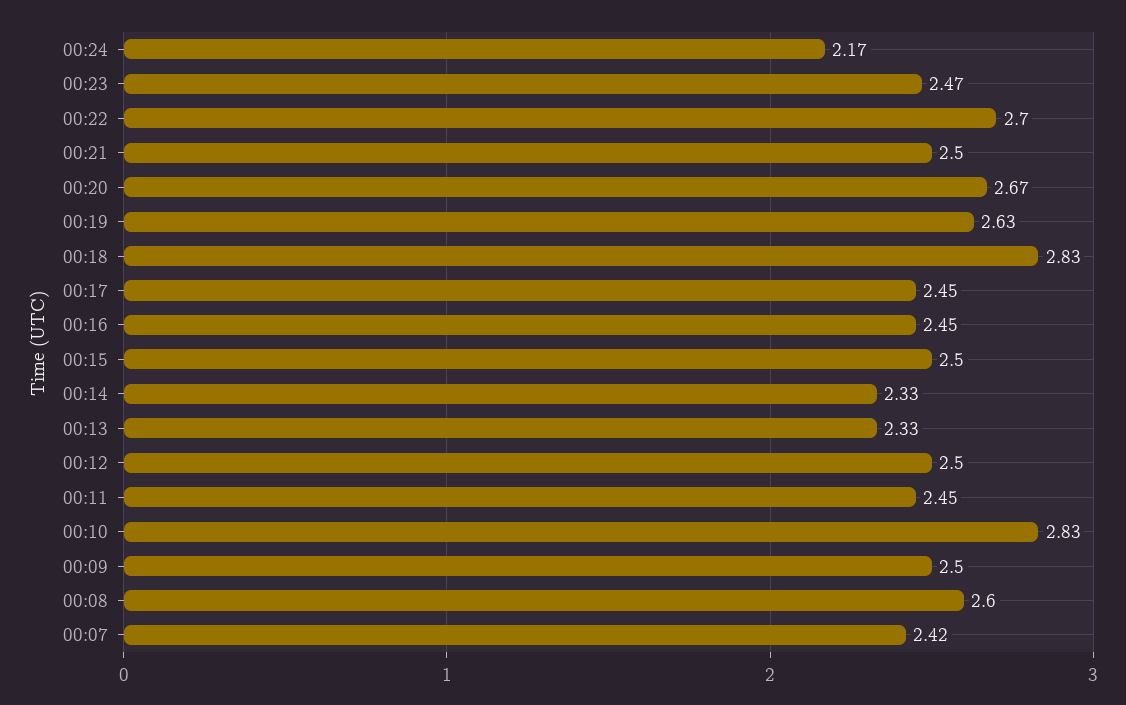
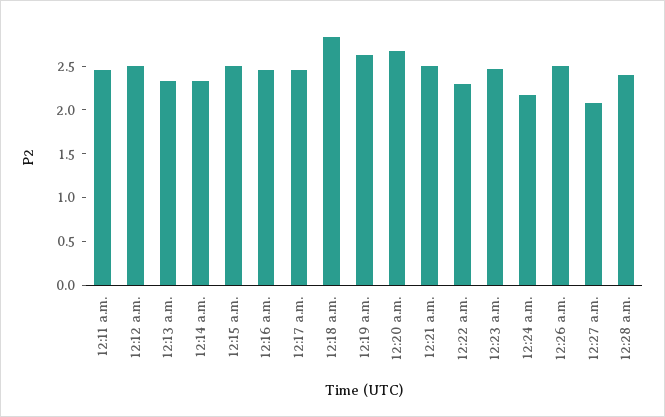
00:22: 2.7 -> 2.3
00:10: 2.83 -> none
00:09: 2.5 -> none
00:08: 2.6 -> none
00:07: 2.42 -> none
12:26 a.m.: none -> 2.5
12:27 a.m.: none -> 2.1
12:28 a.m.: none -> 2.4

